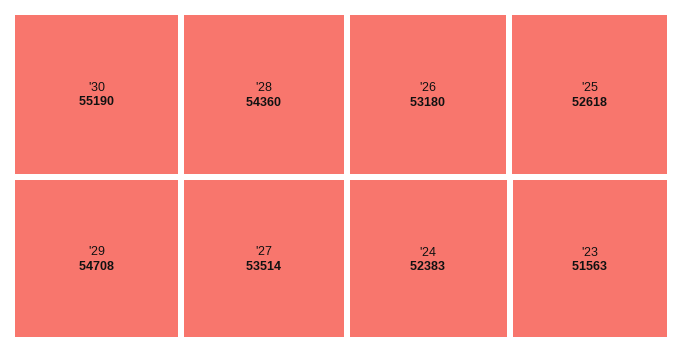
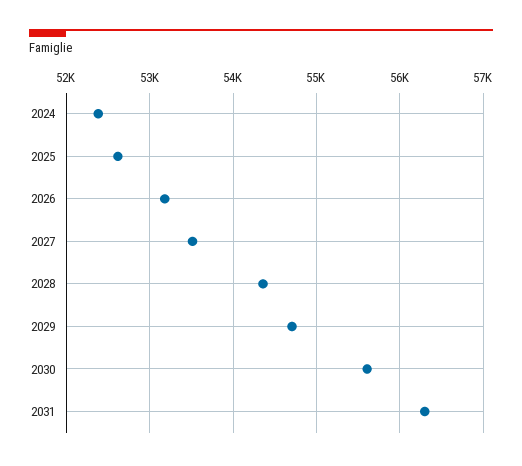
'30: 55190 -> 55600
'23: 51563 -> none
2031: none -> 56300

